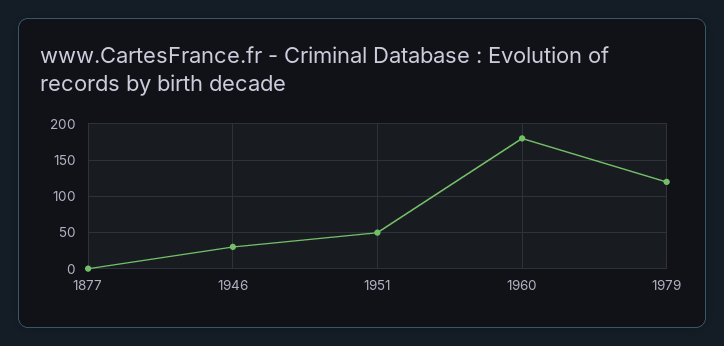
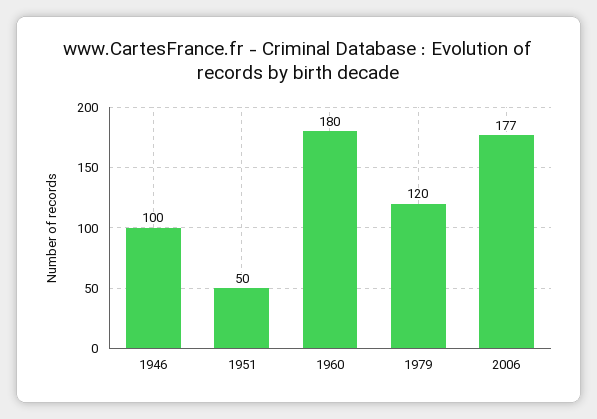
1877: 0 -> none
1946: 30 -> 100
2006: none -> 177

